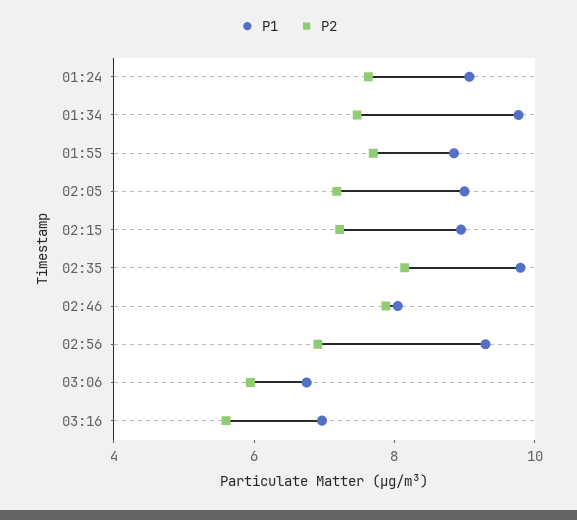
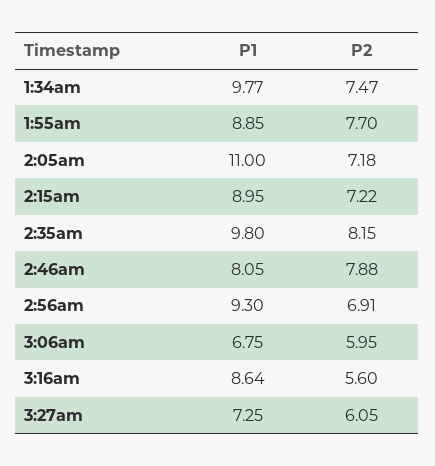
P1, 01:24: 9 -> none
P2, 01:24: 7.5 -> none
P1, 02:05: 9 -> 11
P1, 03:16: 7 -> 8.64
P1, 3:27am: none -> 7.25
P2, 3:27am: none -> 6.05

